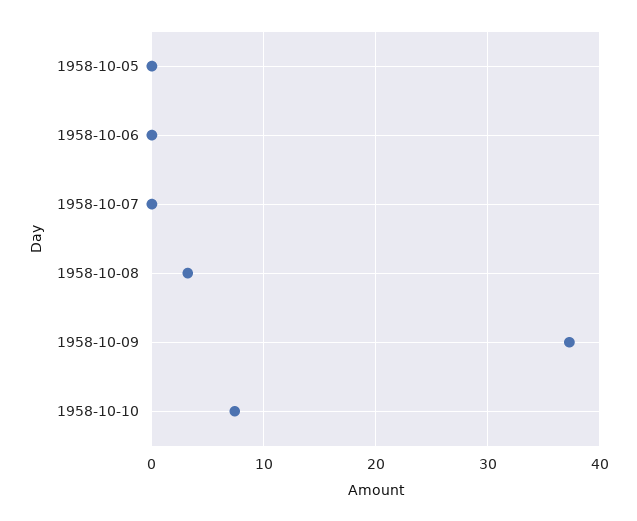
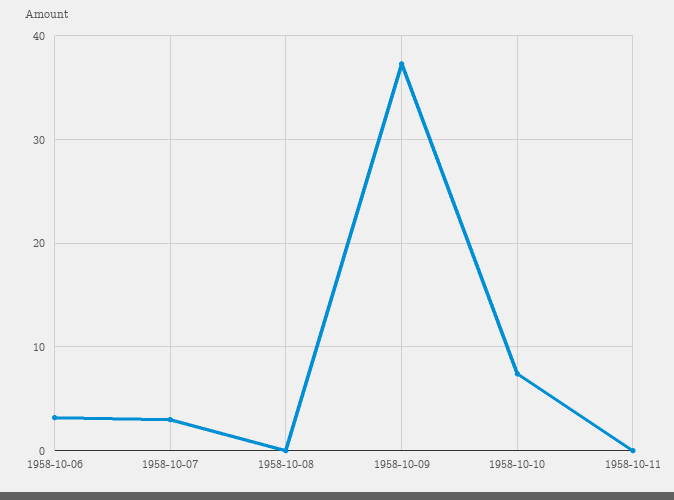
1958-10-05: 0 -> none
1958-10-06: 0 -> 3
1958-10-07: 0 -> 3
1958-10-08: 3 -> 0
1958-10-11: none -> 0

